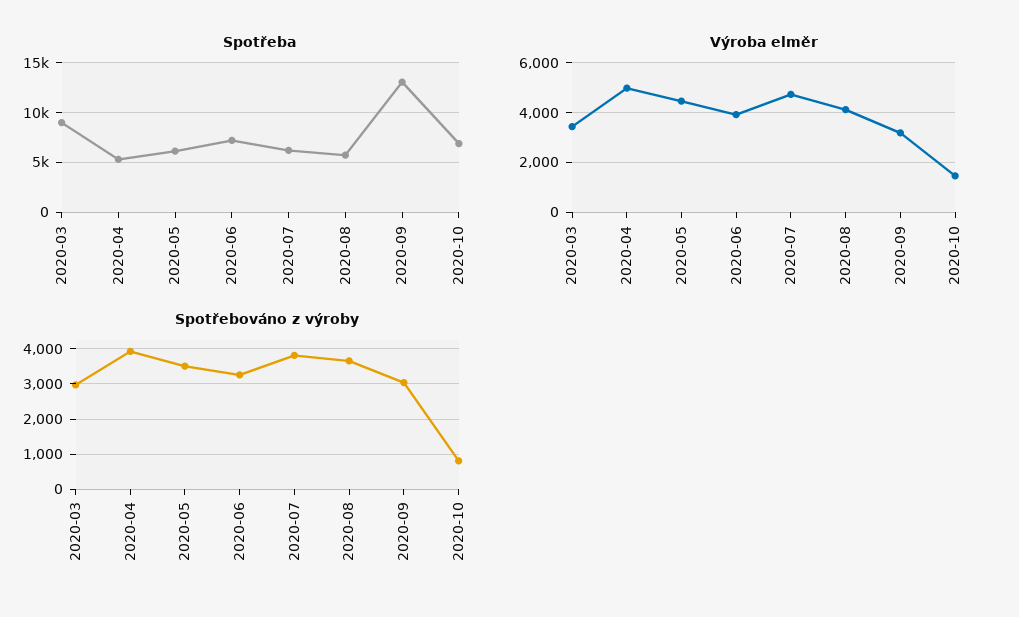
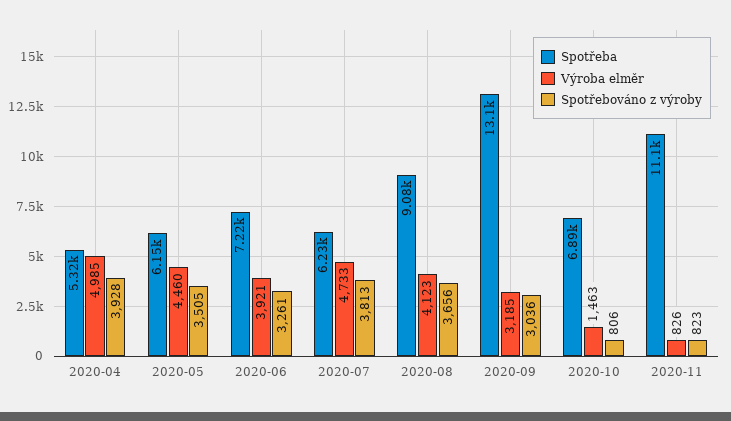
Spotřeba, 2020-03: 9000 -> none
Spotřeba, 2020-08: 6000 -> 9080
Výroba elměr, 2020-03: 3500 -> none
Spotřebováno z výroby, 2020-03: 3000 -> none
Spotřeba, 2020-11: none -> 11100
Výroba elměr, 2020-11: none -> 826
Spotřebováno z výroby, 2020-11: none -> 823

